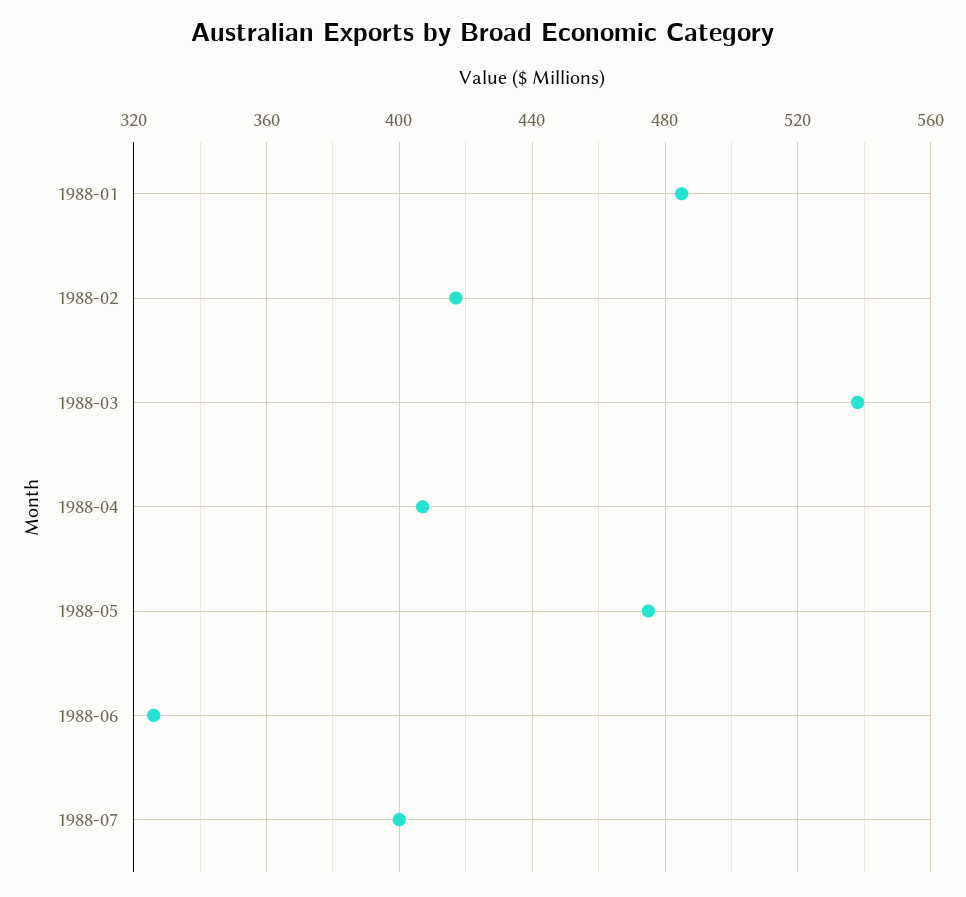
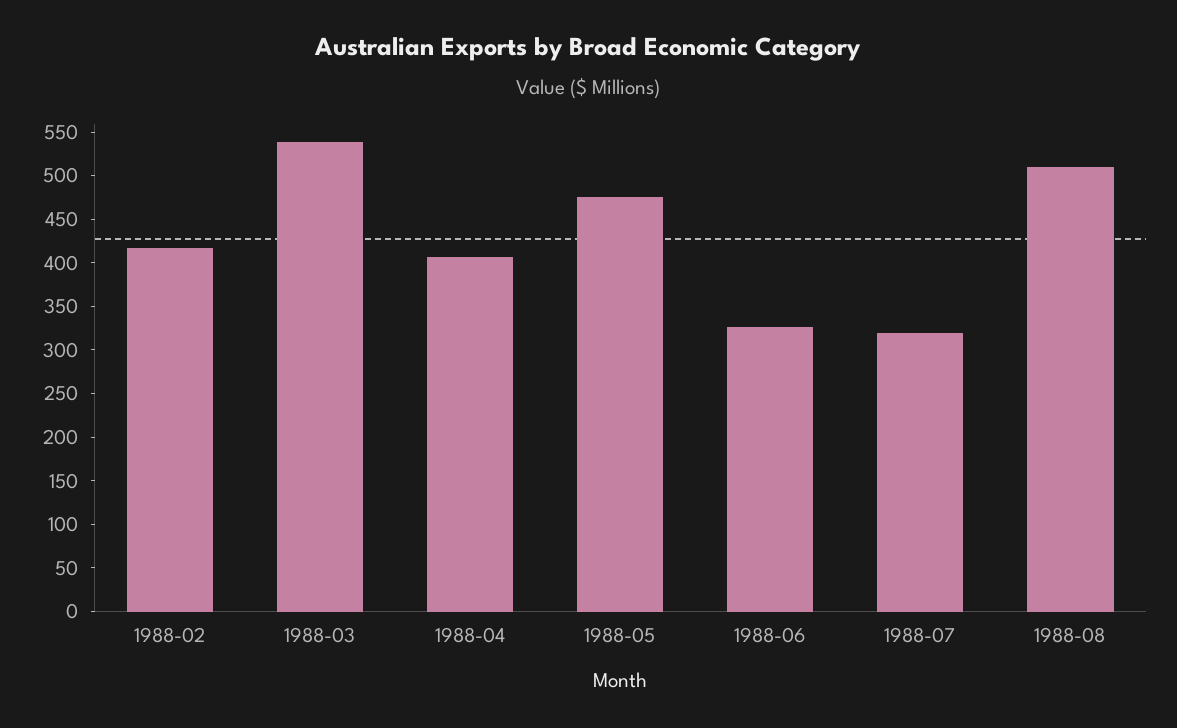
1988-01: 485 -> none
1988-07: 400 -> 320
1988-08: none -> 510

